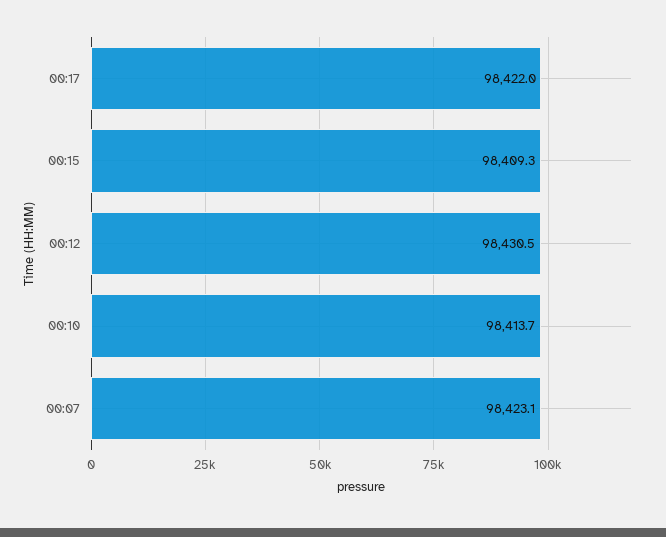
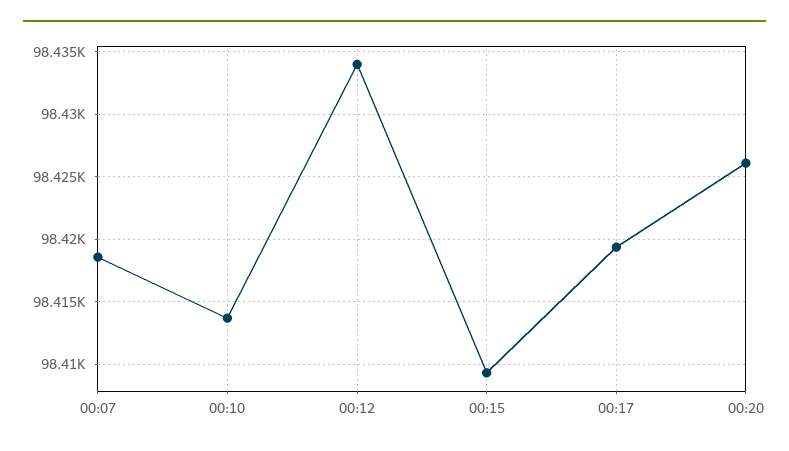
00:17: 98422 -> 98419.5
00:12: 98430.5 -> 98434
00:07: 98423.1 -> 98418.5
00:20: none -> 98426

